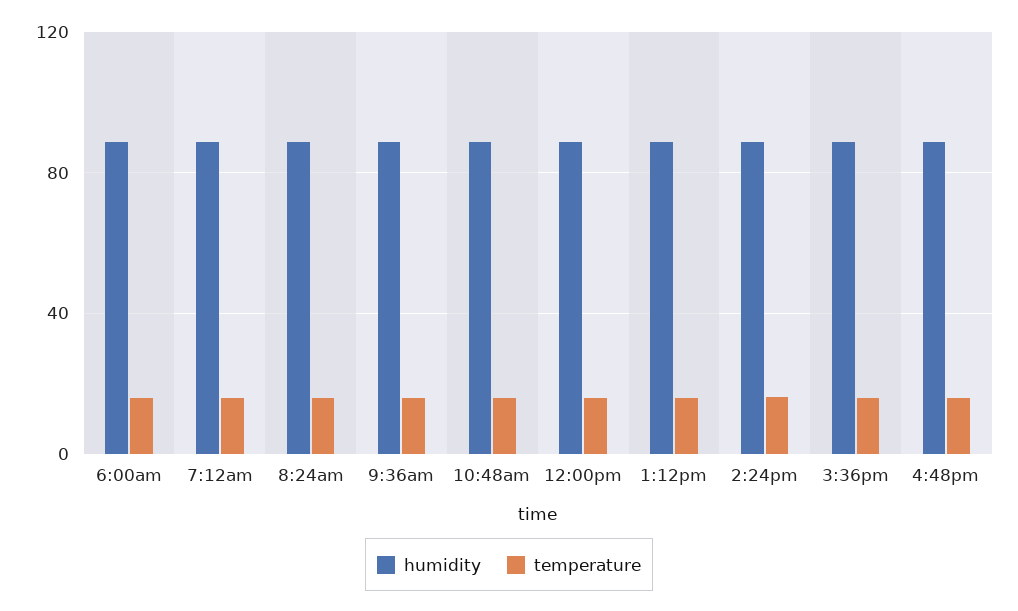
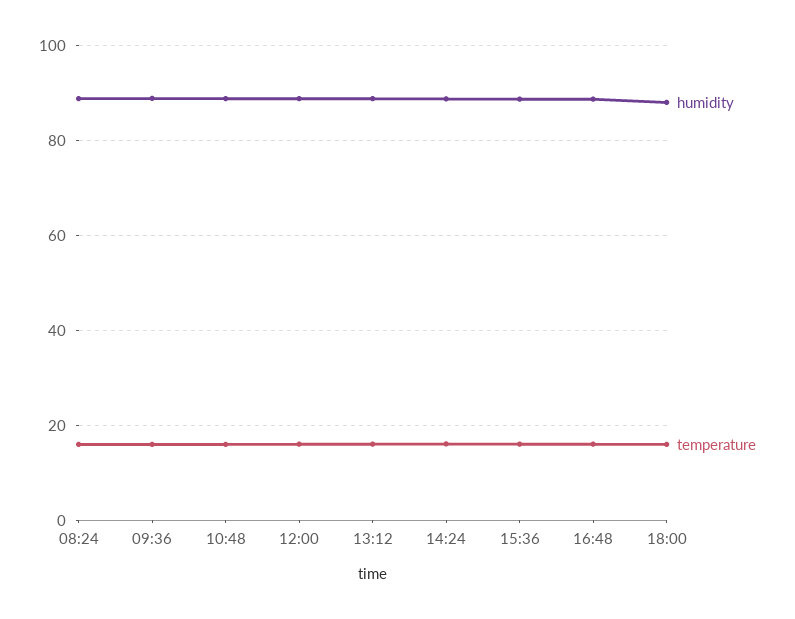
humidity, 6:00am: 90 -> none
temperature, 6:00am: 15 -> none
humidity, 7:12am: 90 -> none
temperature, 7:12am: 15 -> none
humidity, 18:00: none -> 88
temperature, 18:00: none -> 16

